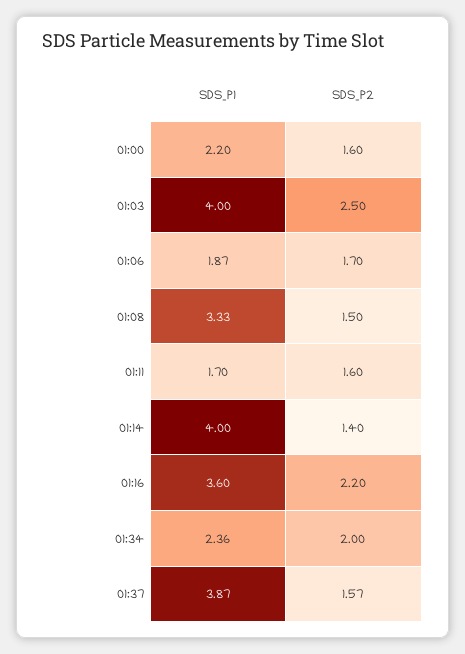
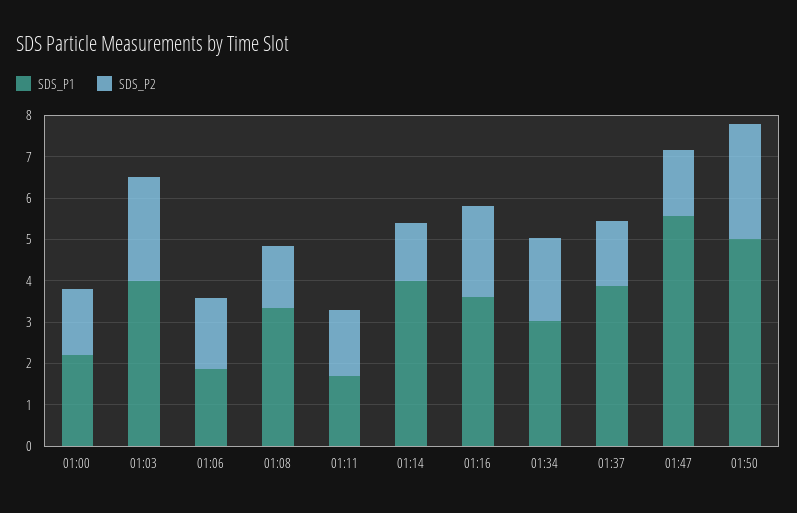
SDS_P1, 01:34: 2.36 -> 3
SDS_P1, 01:47: none -> 5.6
SDS_P2, 01:47: none -> 1.6
SDS_P1, 01:50: none -> 5
SDS_P2, 01:50: none -> 2.8

